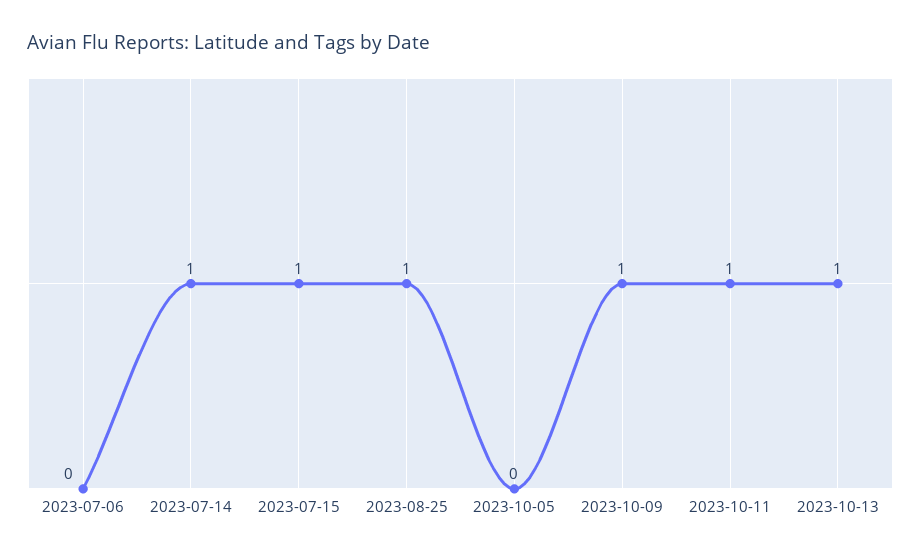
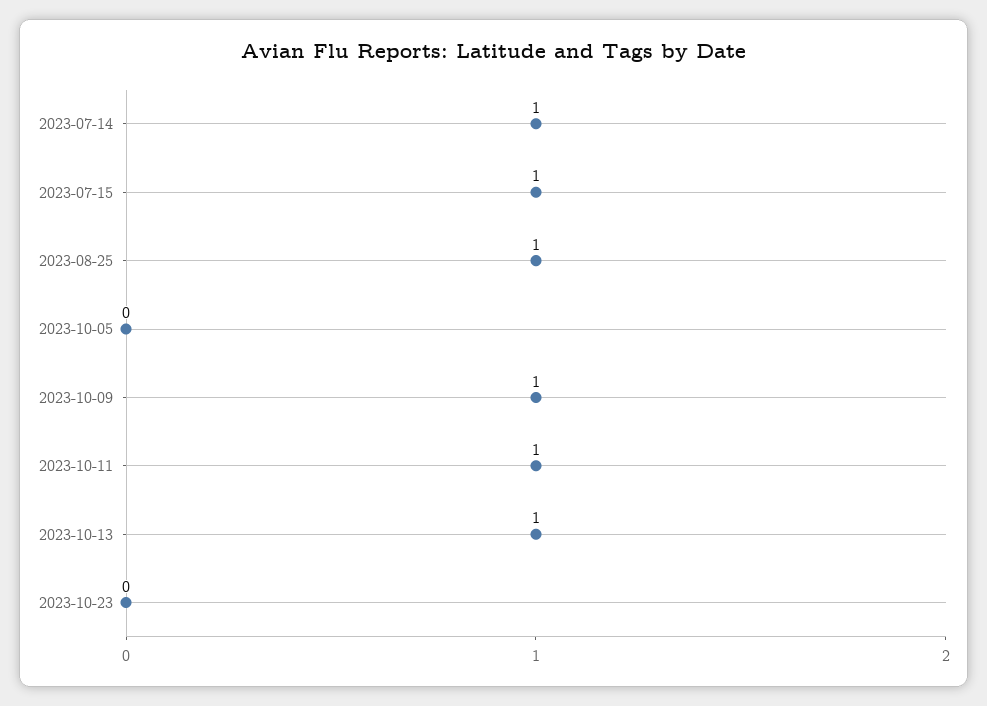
2023-07-06: 0 -> none
2023-10-23: none -> 0

